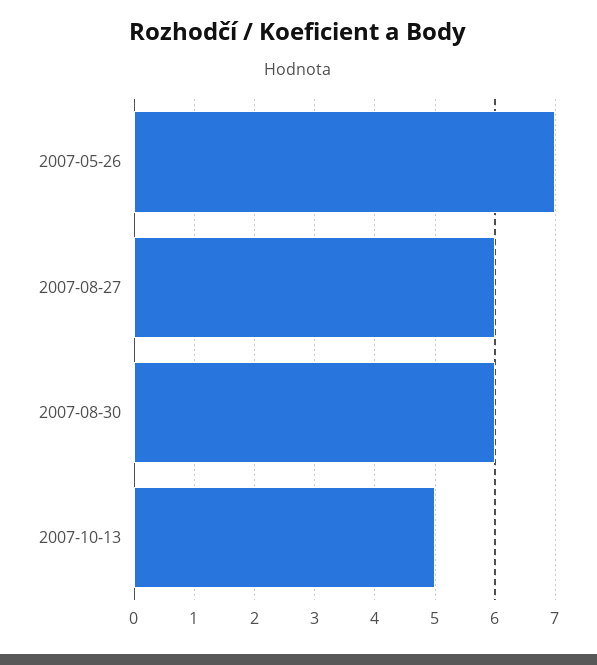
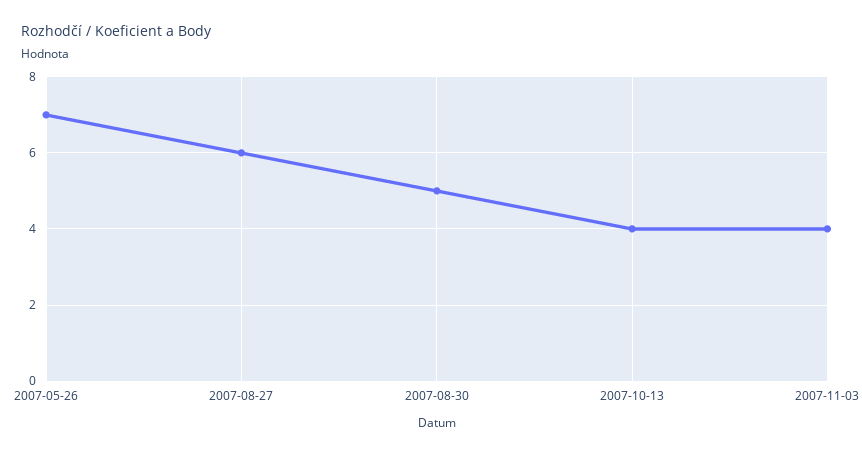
2007-08-30: 6 -> 5
2007-10-13: 5 -> 4
2007-11-03: none -> 4

